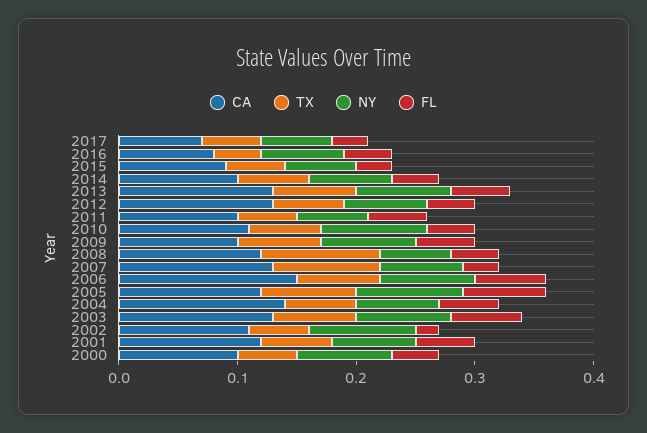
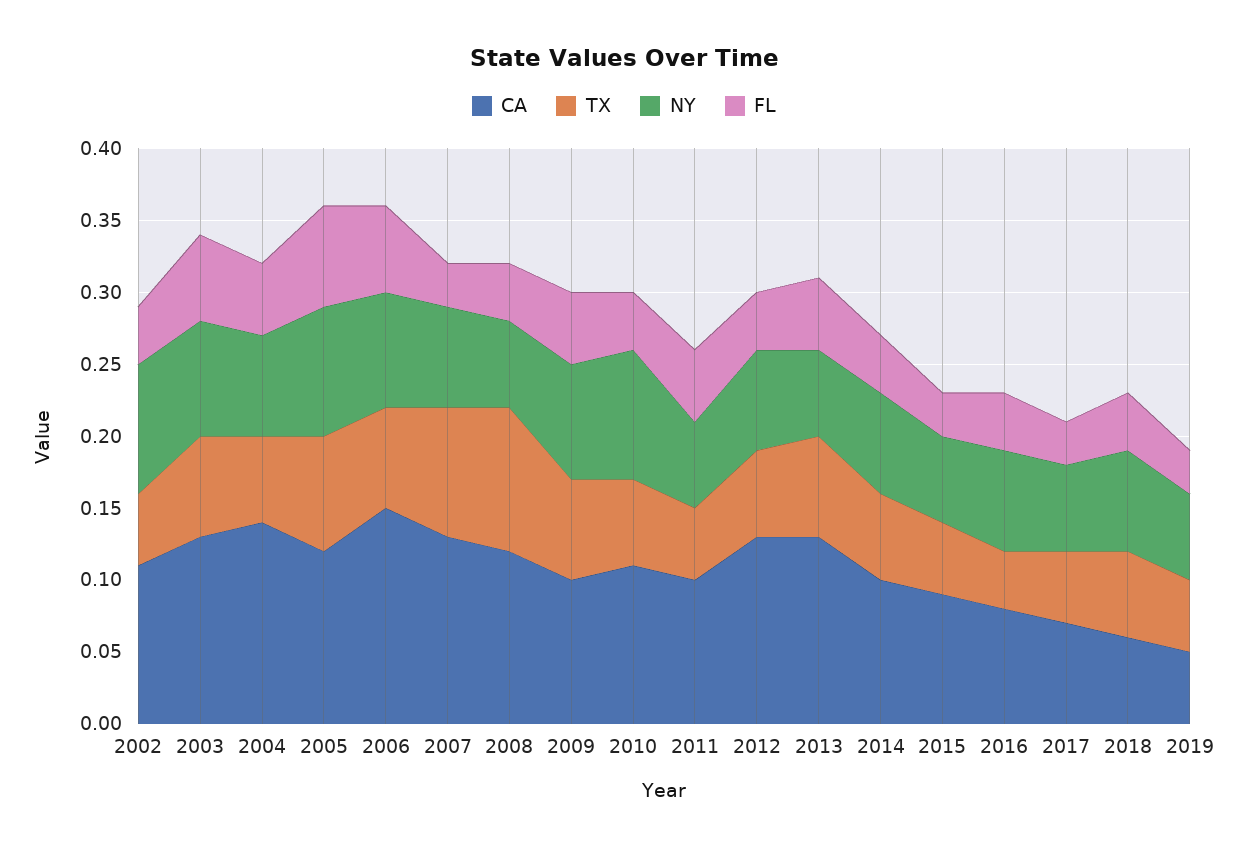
NY, 2013: 0.08 -> 0.06
FL, 2002: 0.02 -> 0.04
CA, 2001: 0.12 -> none
TX, 2001: 0.06 -> none
NY, 2001: 0.07 -> none
FL, 2001: 0.05 -> none
CA, 2000: 0.1 -> none
TX, 2000: 0.05 -> none
NY, 2000: 0.08 -> none
FL, 2000: 0.04 -> none
CA, 2018: none -> 0.06
TX, 2018: none -> 0.06
NY, 2018: none -> 0.07
FL, 2018: none -> 0.04
CA, 2019: none -> 0.05
TX, 2019: none -> 0.05
NY, 2019: none -> 0.06
FL, 2019: none -> 0.03

